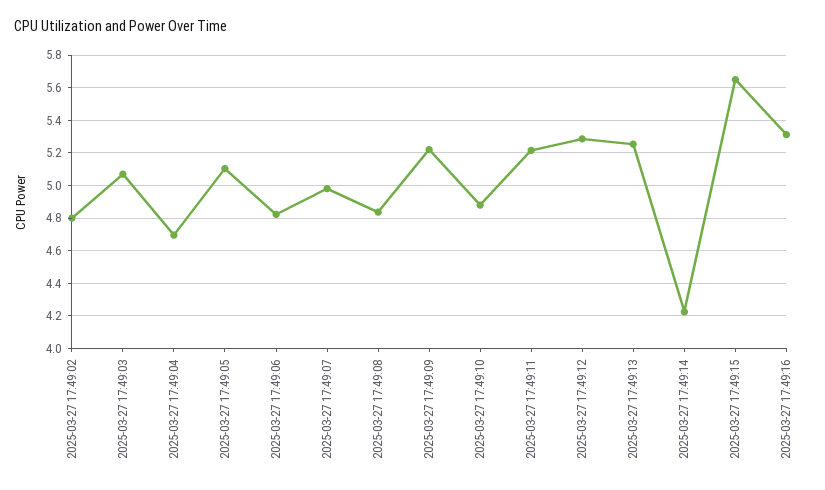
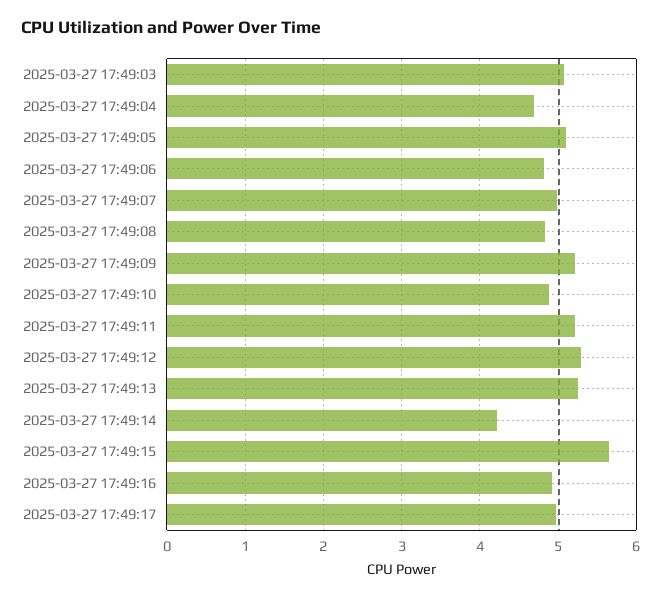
2025-03-27 17:49:02: 4.8 -> none
2025-03-27 17:49:16: 5.3 -> 4.9
2025-03-27 17:49:17: none -> 5

